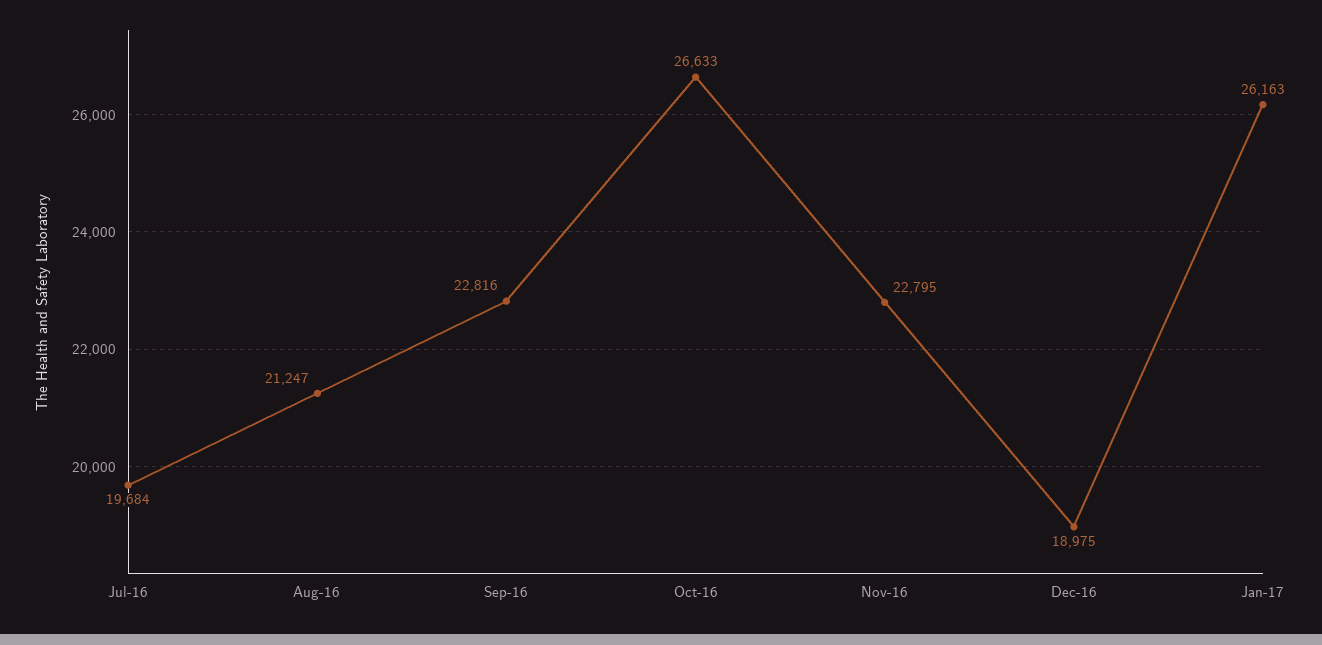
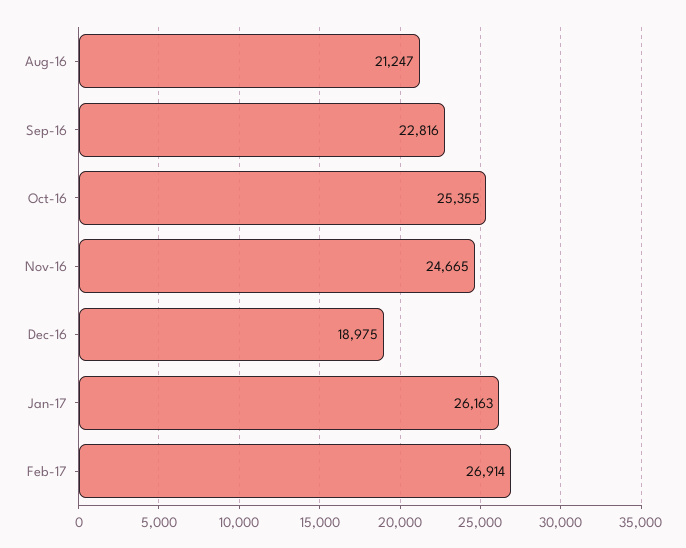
Jul-16: 19684 -> none
Oct-16: 26633 -> 25355
Nov-16: 22795 -> 24665
Feb-17: none -> 26914

